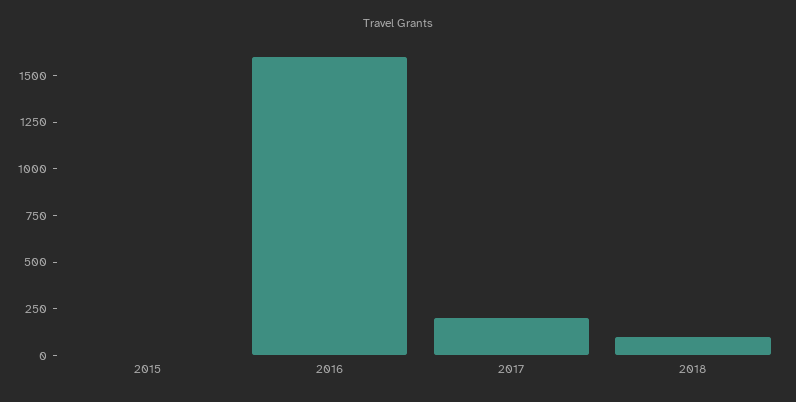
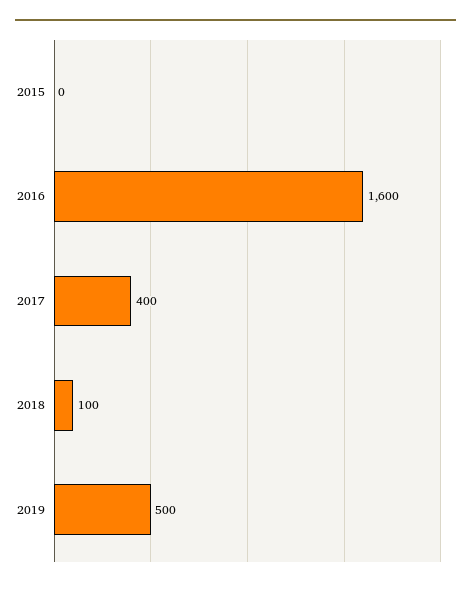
2017: 200 -> 400
2019: none -> 500

